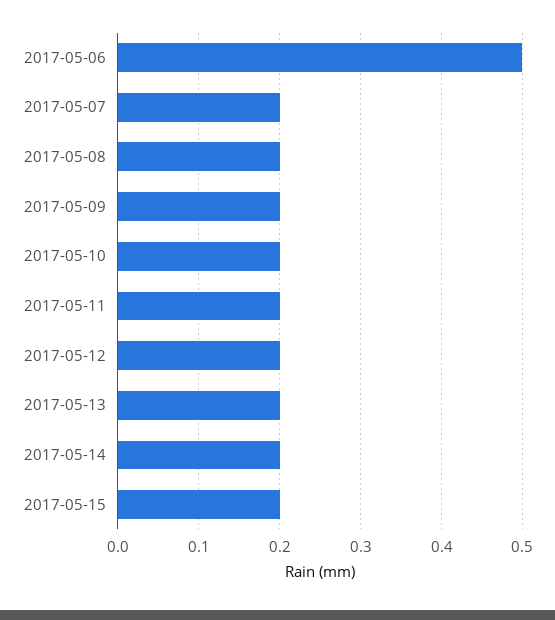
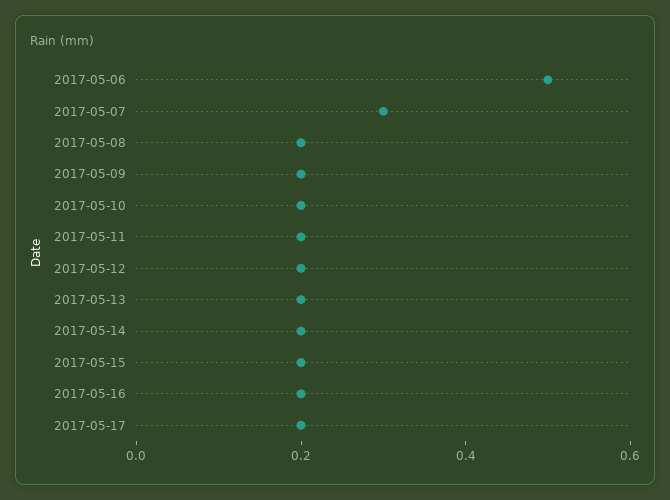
2017-05-07: 0.2 -> 0.3
2017-05-16: none -> 0.2
2017-05-17: none -> 0.2

